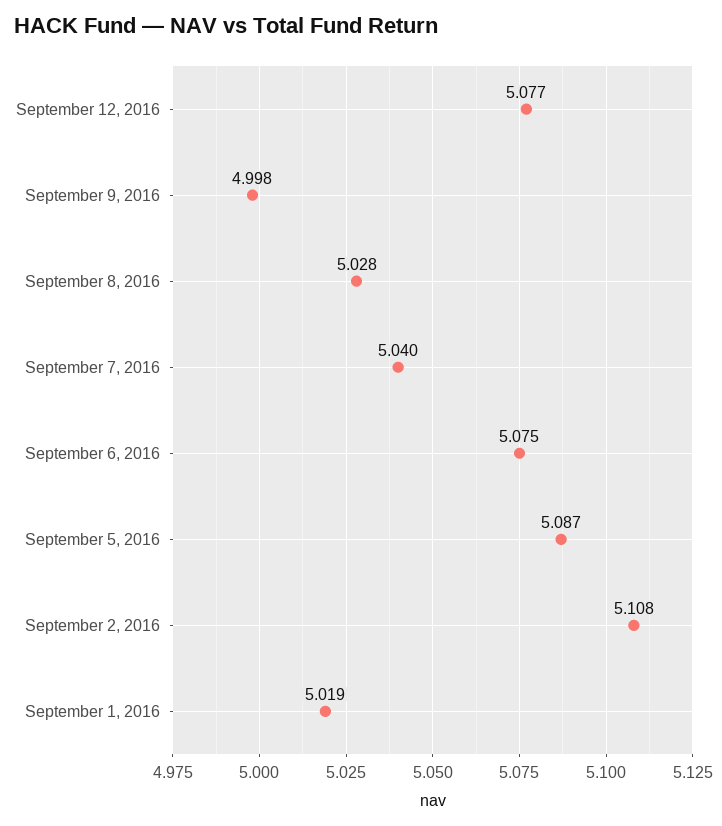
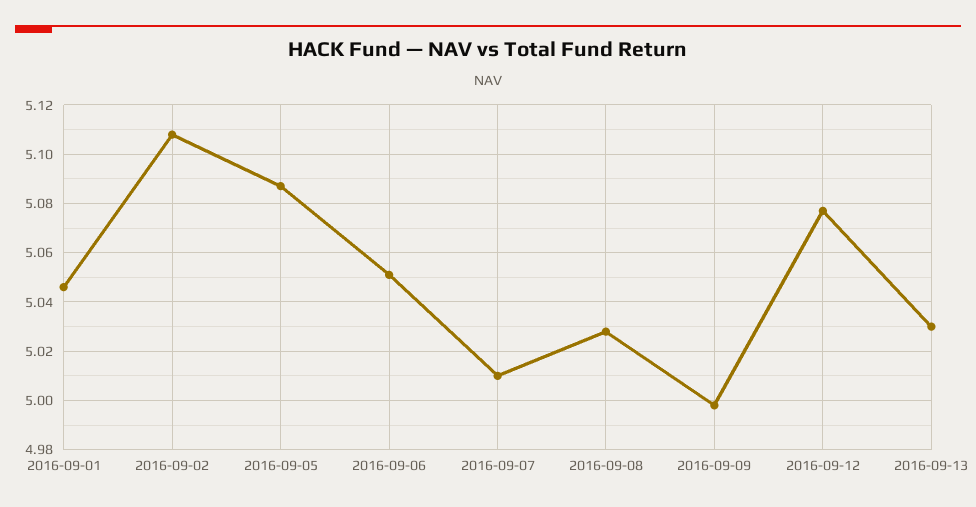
September 7, 2016: 5.04 -> 5.01
September 6, 2016: 5.075 -> 5.05
September 1, 2016: 5.019 -> 5.045
2016-09-13: none -> 5.03

